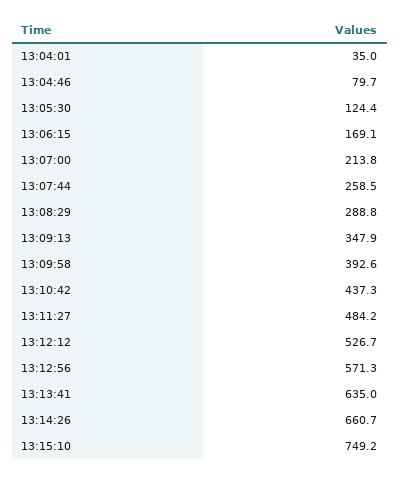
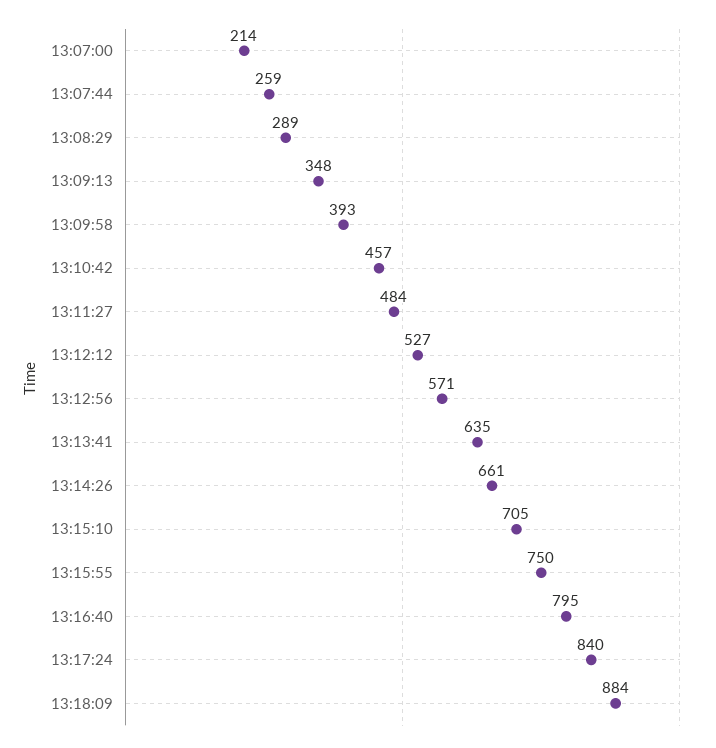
13:04:01: 35 -> none
13:04:46: 79.7 -> none
13:05:30: 124.4 -> none
13:06:15: 169.1 -> none
13:10:42: 437.3 -> 457
13:15:10: 749.2 -> 705
13:15:55: none -> 750
13:16:40: none -> 795
13:17:24: none -> 840
13:18:09: none -> 884

